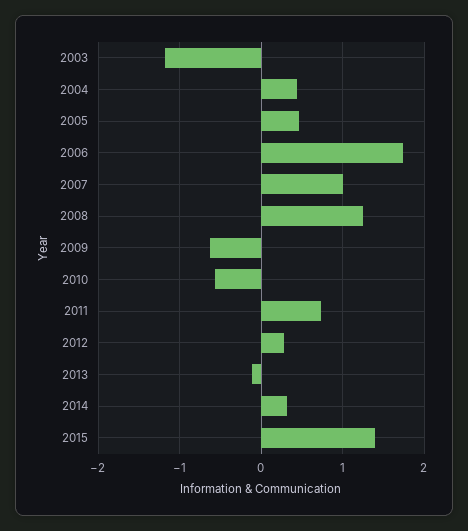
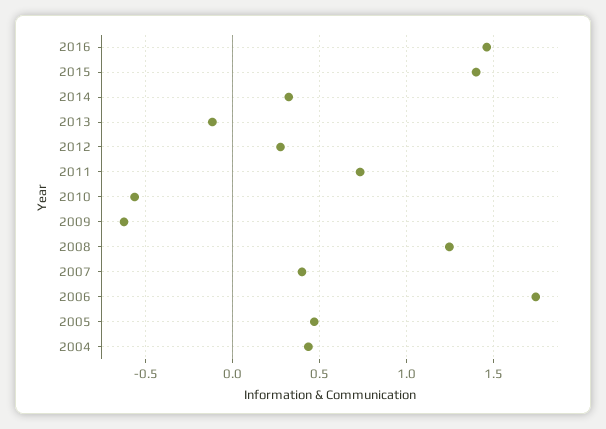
2003: -1.2 -> none
2007: 1 -> 0.4
2016: none -> 1.45

